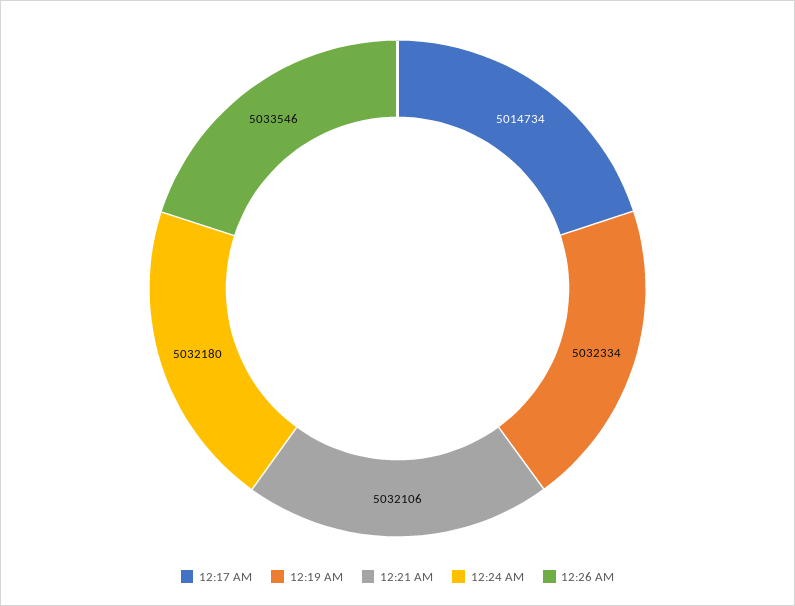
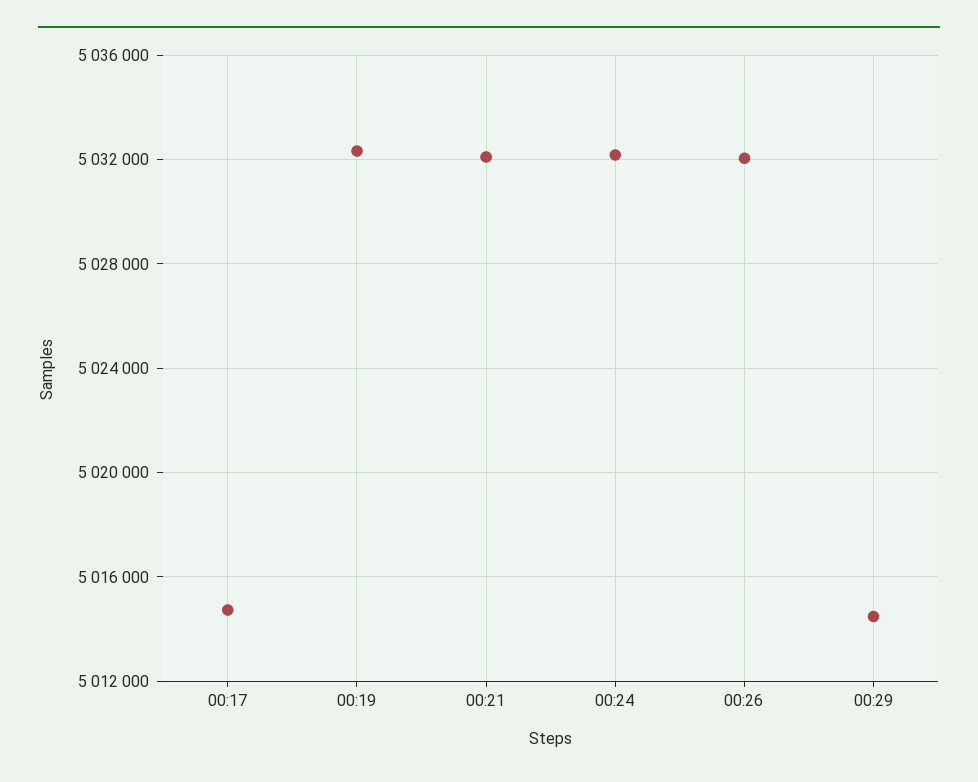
12:26 AM: 5033546 -> 5032000
00:29: none -> 5014500

